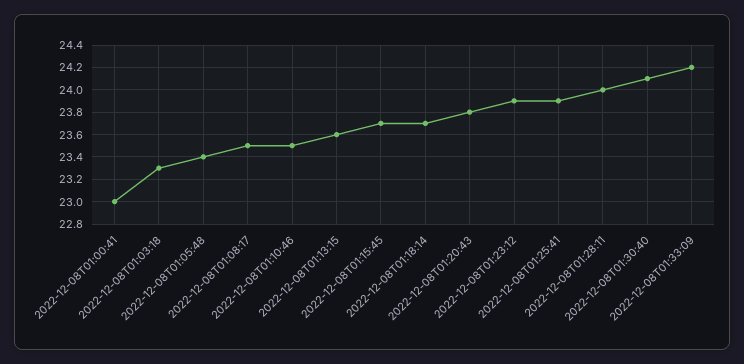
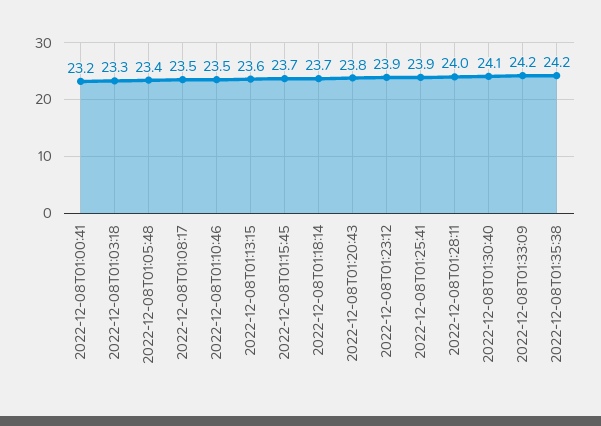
2022-12-08T01:00:41: 23 -> 23.2
2022-12-08T01:35:38: none -> 24.2

